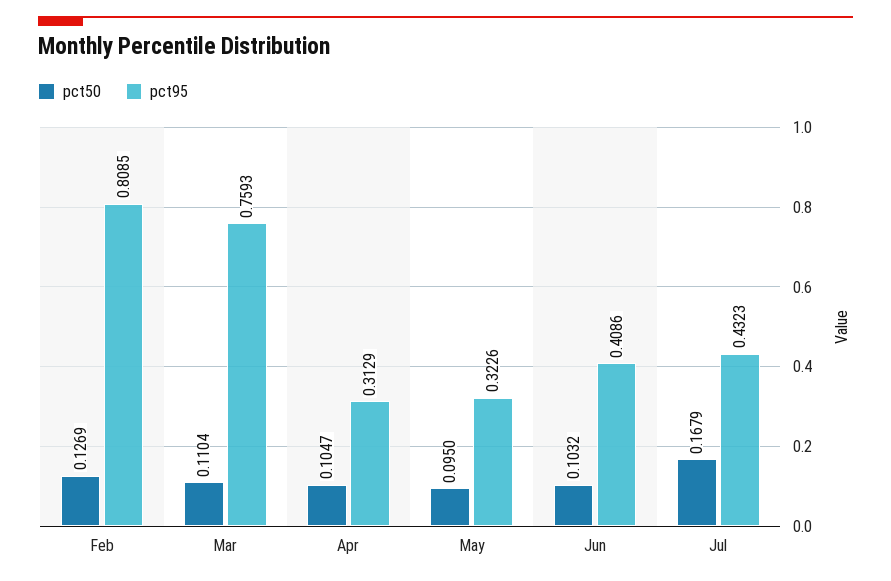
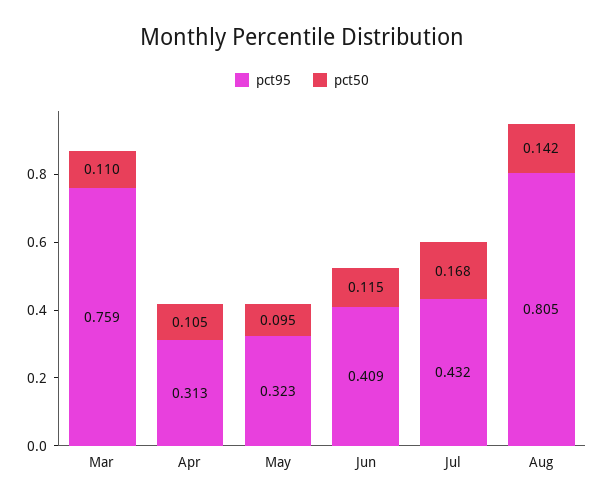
pct50, Feb: 0.1269 -> none
pct95, Feb: 0.8085 -> none
pct50, Jun: 0.1032 -> 0.115
pct95, Aug: none -> 0.805
pct50, Aug: none -> 0.142

